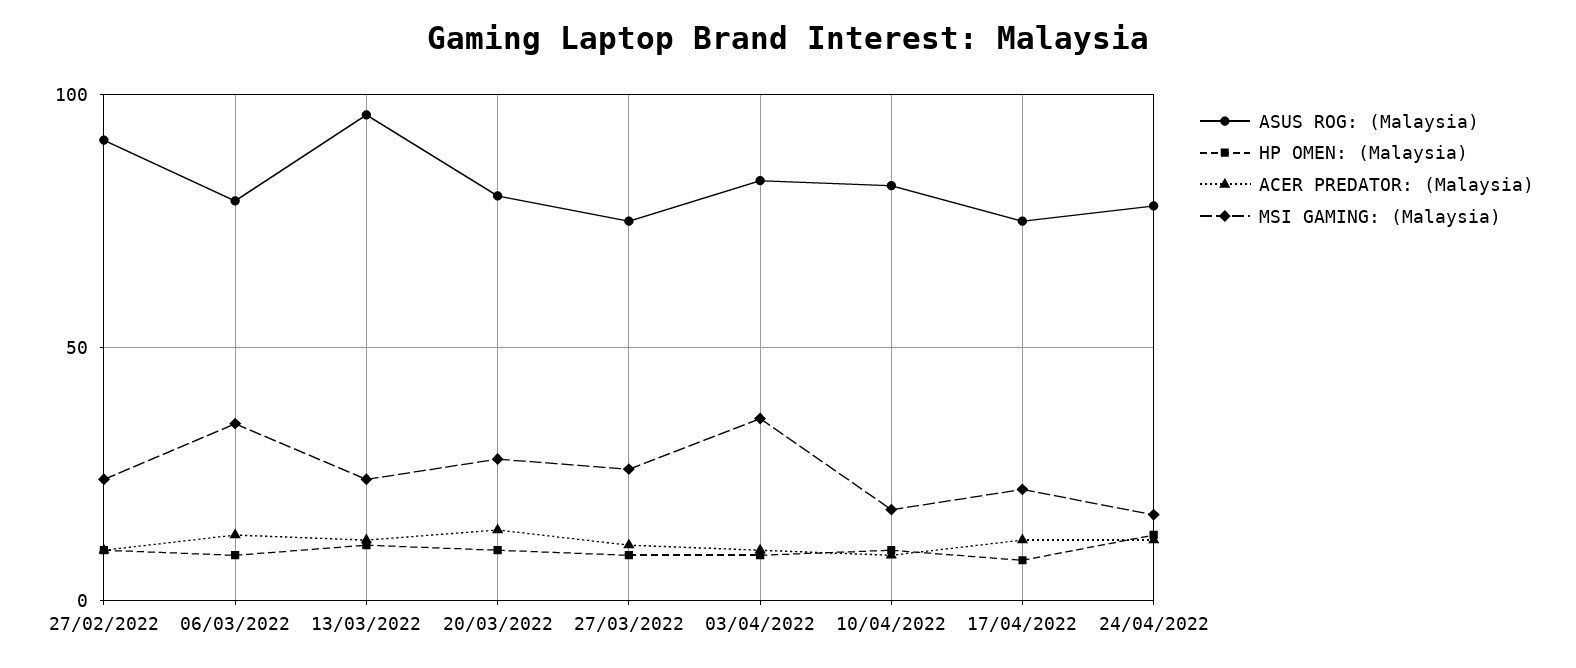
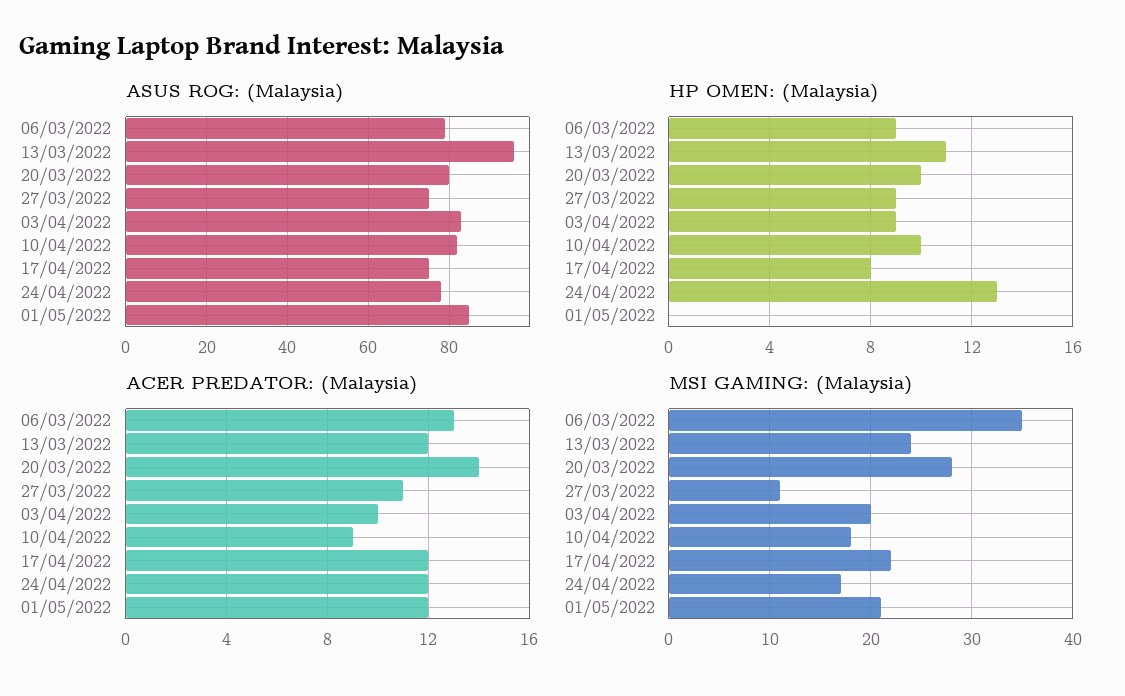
ASUS ROG: (Malaysia), 27/02/2022: 90 -> none
HP OMEN: (Malaysia), 27/02/2022: 10 -> none
ACER PREDATOR: (Malaysia), 27/02/2022: 10 -> none
MSI GAMING: (Malaysia), 27/02/2022: 25 -> none
MSI GAMING: (Malaysia), 27/03/2022: 25 -> 11
MSI GAMING: (Malaysia), 03/04/2022: 35 -> 20
ASUS ROG: (Malaysia), 01/05/2022: none -> 85
HP OMEN: (Malaysia), 01/05/2022: none -> 0
ACER PREDATOR: (Malaysia), 01/05/2022: none -> 12
MSI GAMING: (Malaysia), 01/05/2022: none -> 21

